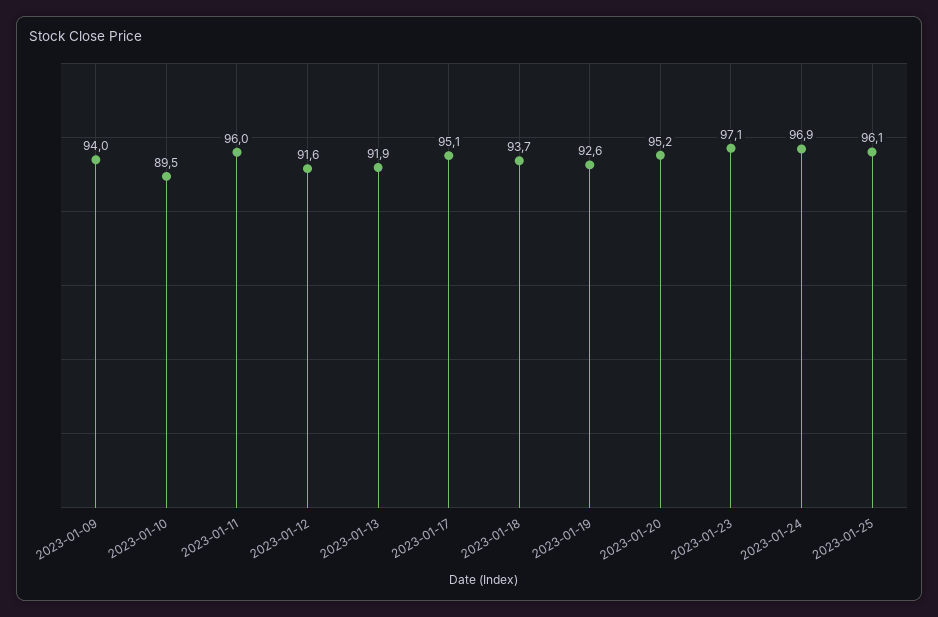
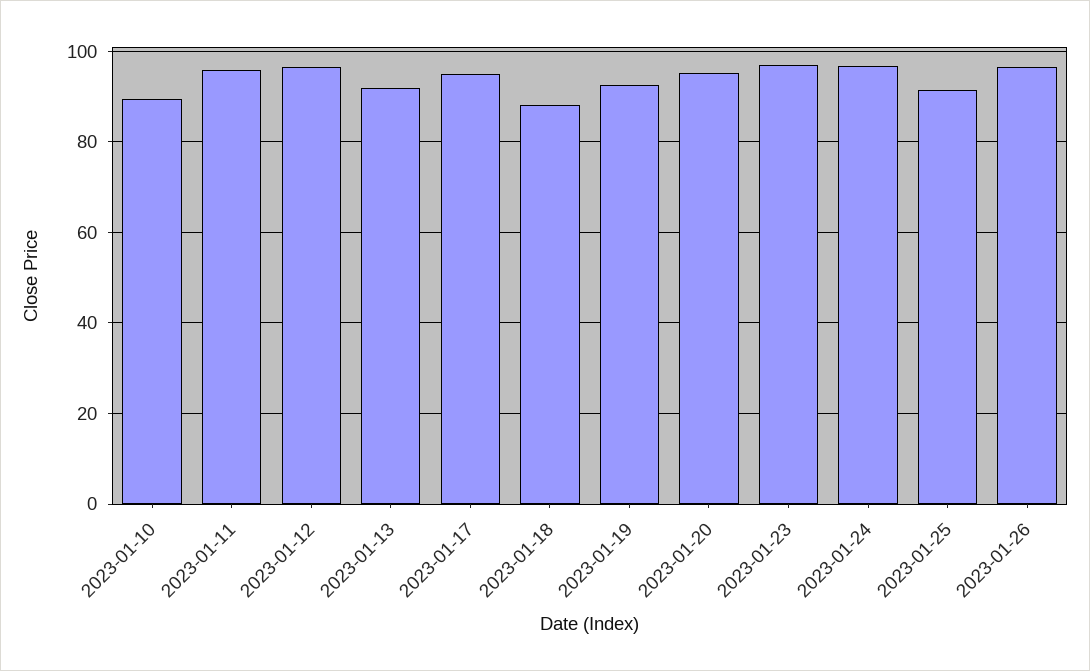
2023-01-09: 94 -> none
2023-01-12: 91.6 -> 96
2023-01-18: 93.7 -> 88
2023-01-25: 96.1 -> 92
2023-01-26: none -> 96

